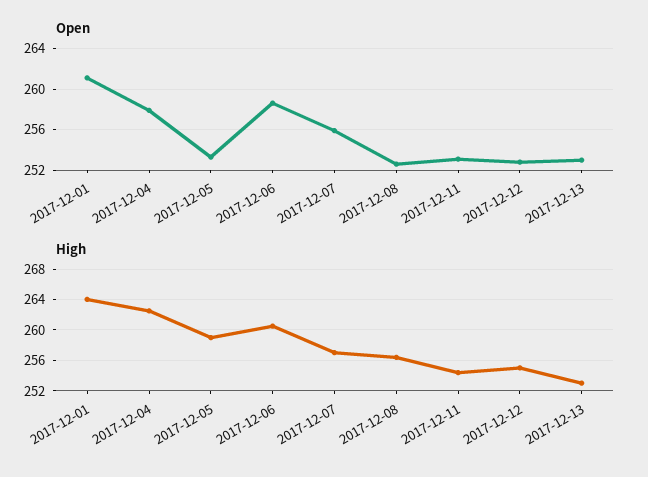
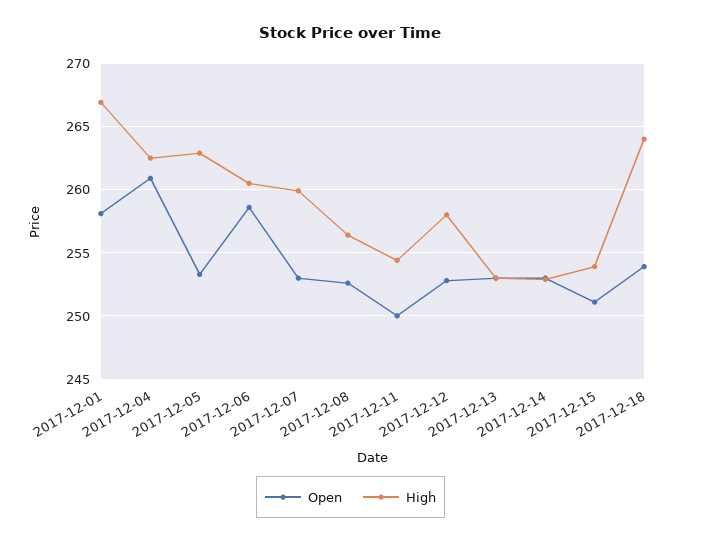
Open, 2017-12-01: 261 -> 258
Open, 2017-12-04: 258 -> 261
Open, 2017-12-07: 256 -> 253
Open, 2017-12-11: 253 -> 250
High, 2017-12-01: 264 -> 267
High, 2017-12-05: 259 -> 263
High, 2017-12-07: 257 -> 260
High, 2017-12-12: 255 -> 258
Open, 2017-12-14: none -> 253
High, 2017-12-14: none -> 253
Open, 2017-12-15: none -> 251
High, 2017-12-15: none -> 254
Open, 2017-12-18: none -> 254
High, 2017-12-18: none -> 264

